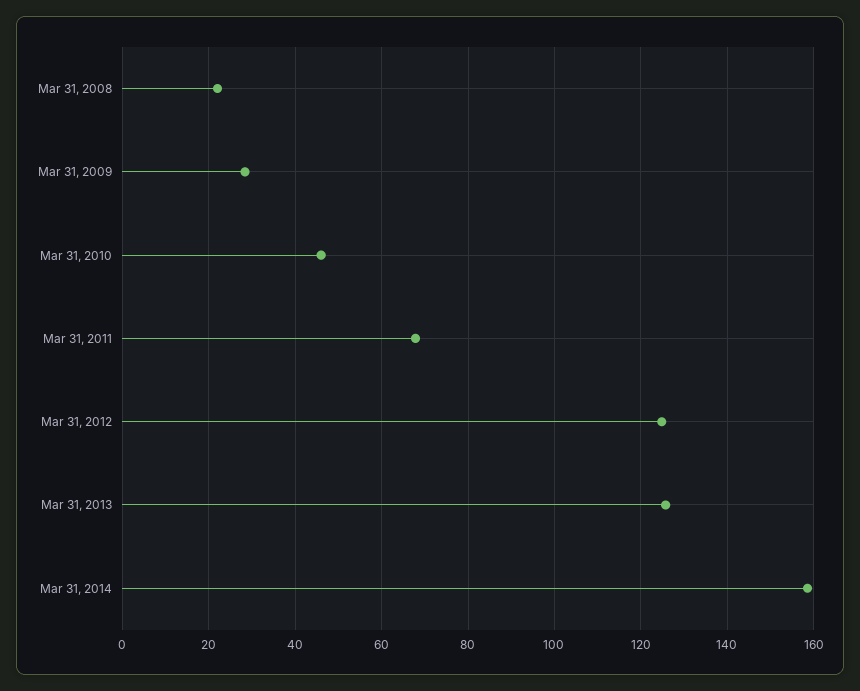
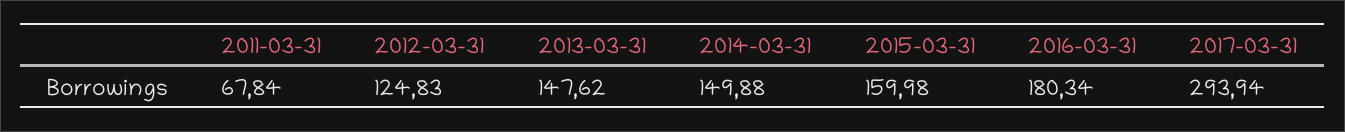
Mar 31, 2008: 22 -> none
Mar 31, 2009: 28 -> none
Mar 31, 2010: 46 -> none
Mar 31, 2013: 126 -> 147.62
Mar 31, 2014: 158 -> 149.88
2015-03-31: none -> 159.98
2016-03-31: none -> 180.34
2017-03-31: none -> 293.94

